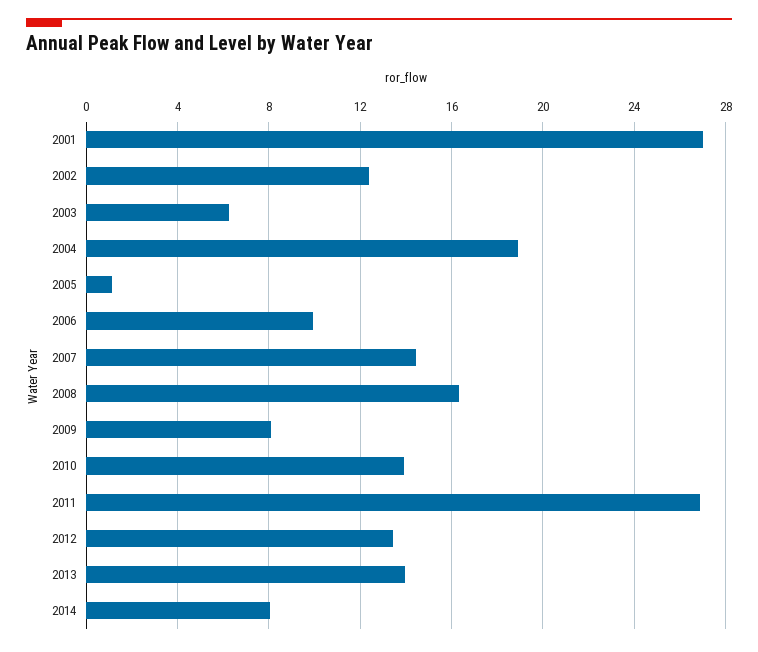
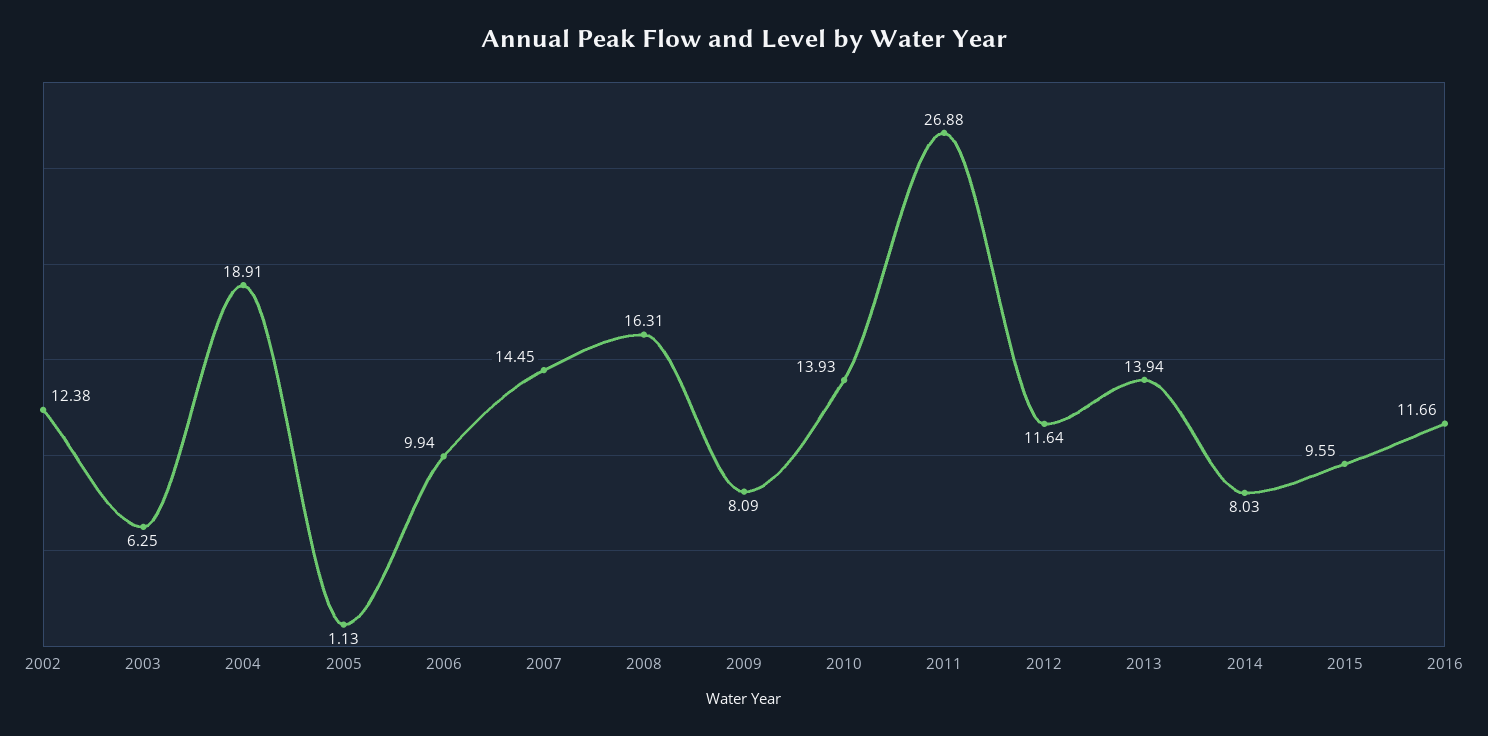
2001: 27 -> none
2012: 13.5 -> 11.64
2015: none -> 9.55
2016: none -> 11.66

